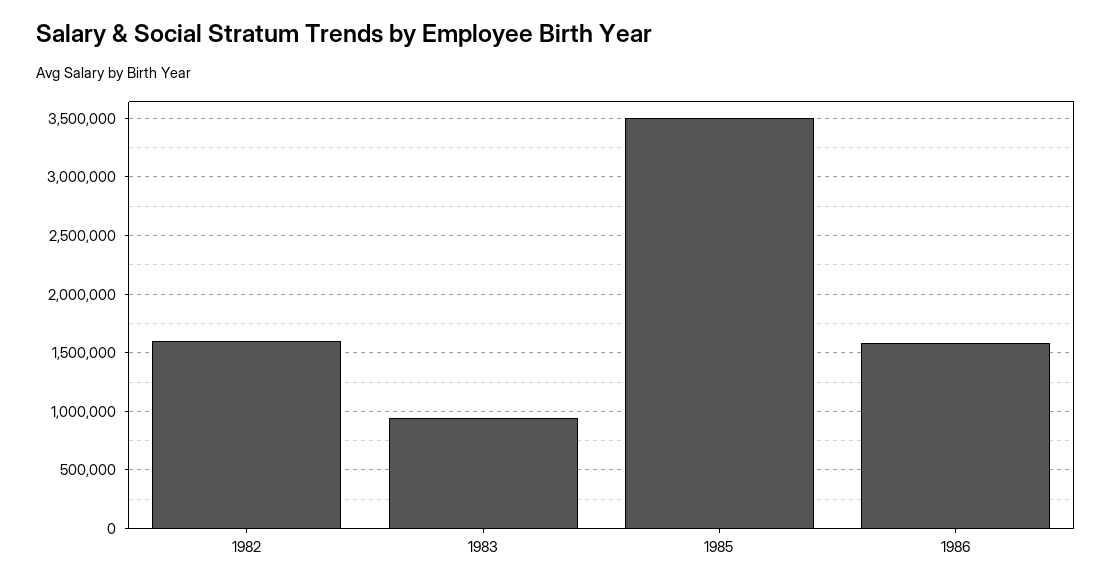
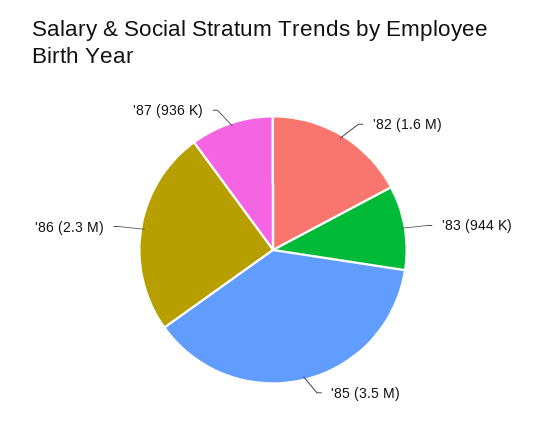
1986: 1600000 -> 2300000
'87: none -> 936000

